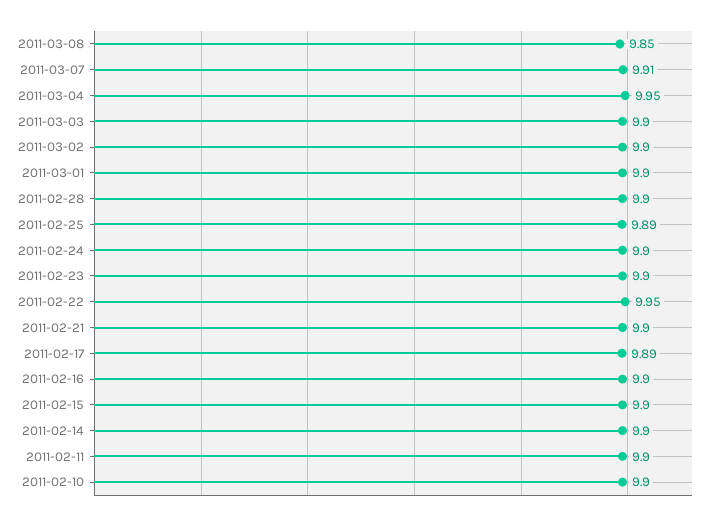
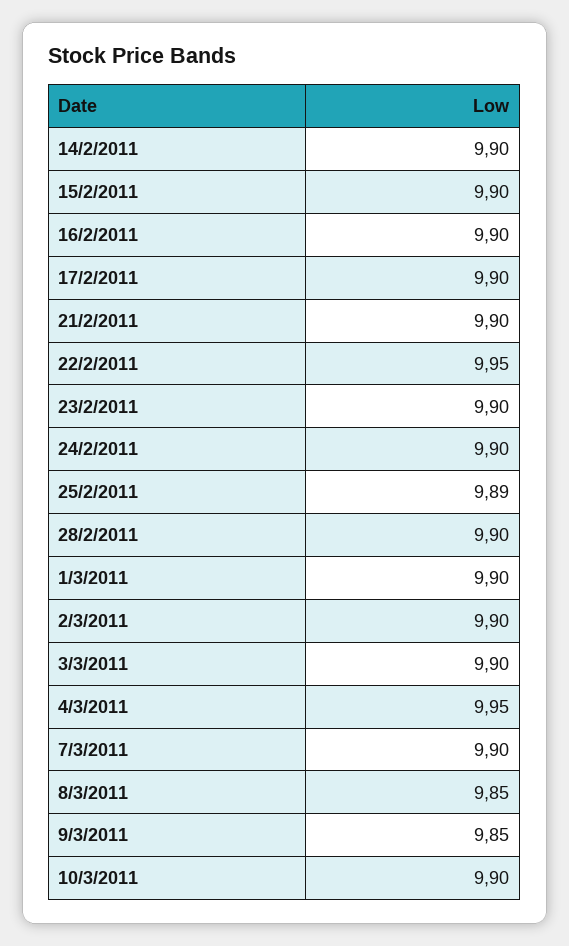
2011-03-07: 9.91 -> 9.9
2011-02-17: 9.89 -> 9.9
2011-02-11: 9.9 -> none
2011-02-10: 9.9 -> none
9/3/2011: none -> 9.85
10/3/2011: none -> 9.9

